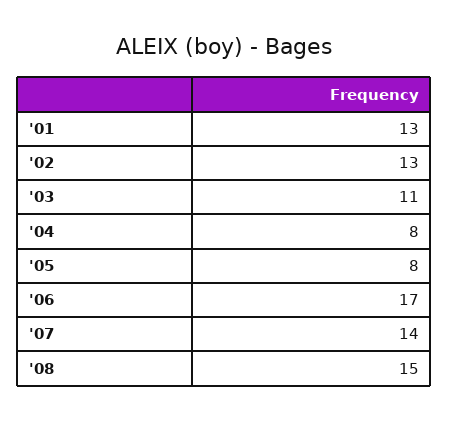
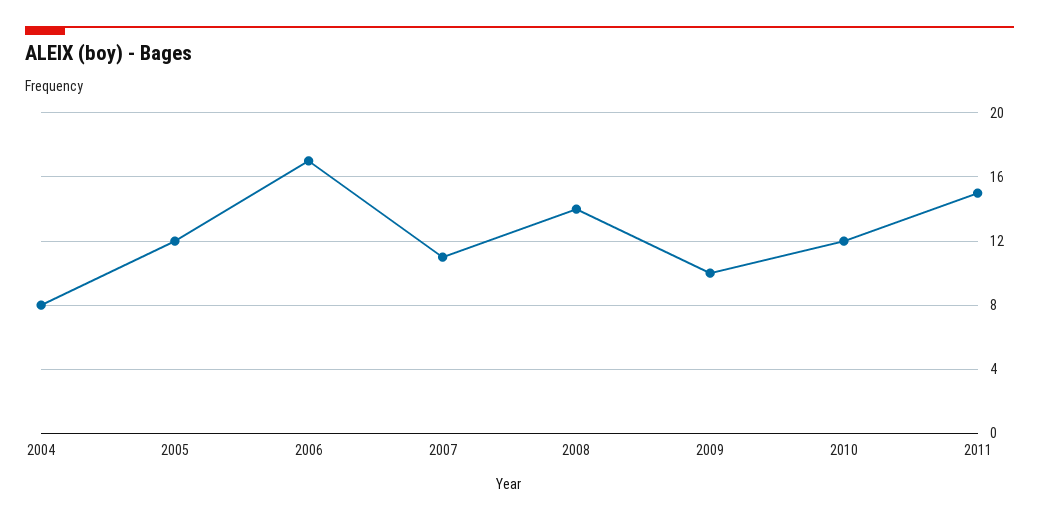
'01: 13 -> none
'02: 13 -> none
'03: 11 -> none
'05: 8 -> 12
'07: 14 -> 11
'08: 15 -> 14
2009: none -> 10
2010: none -> 12
2011: none -> 15

